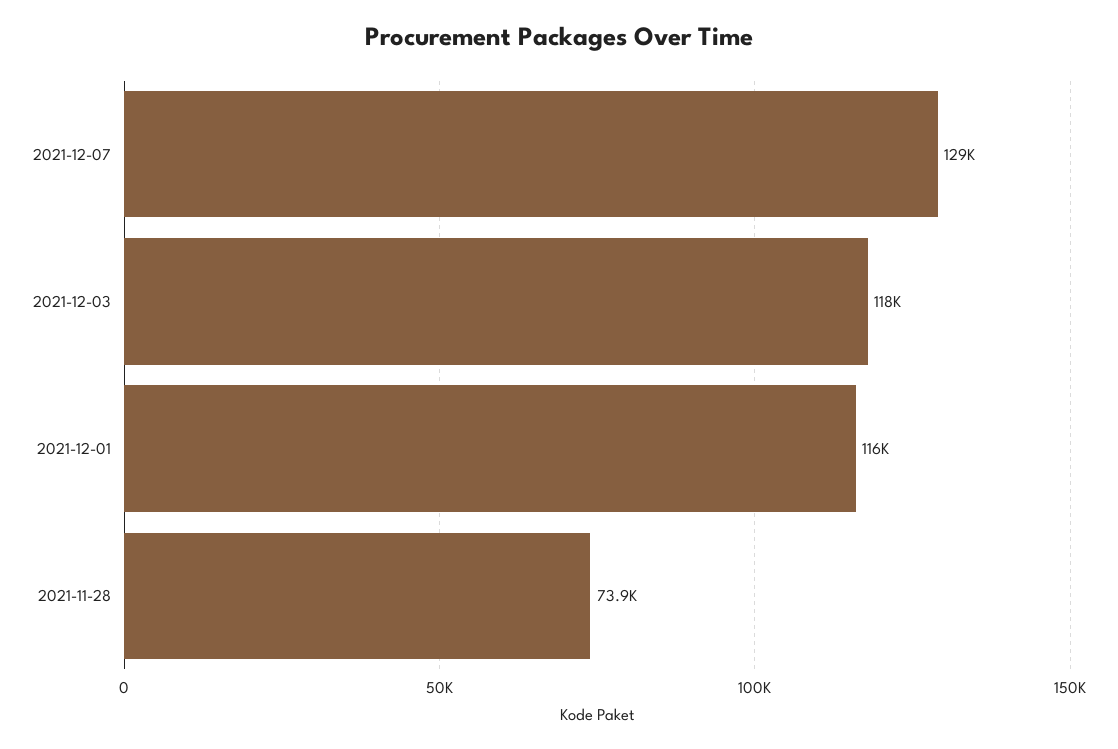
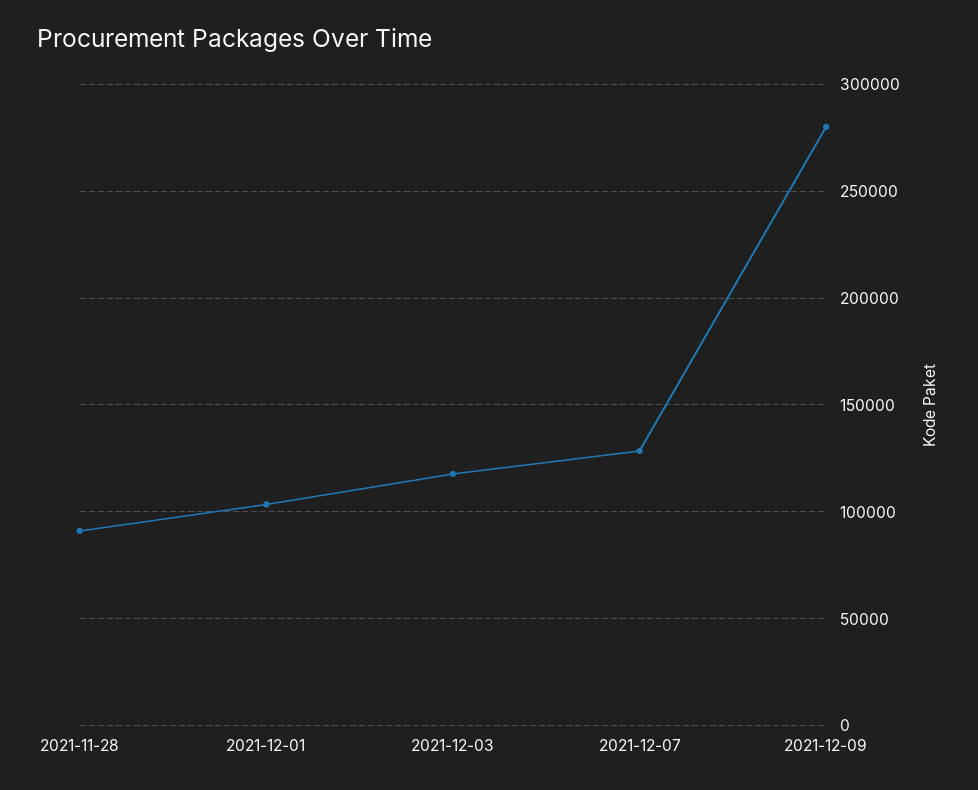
2021-12-01: 116000 -> 105000
2021-11-28: 73900 -> 90000
2021-12-09: none -> 280000

